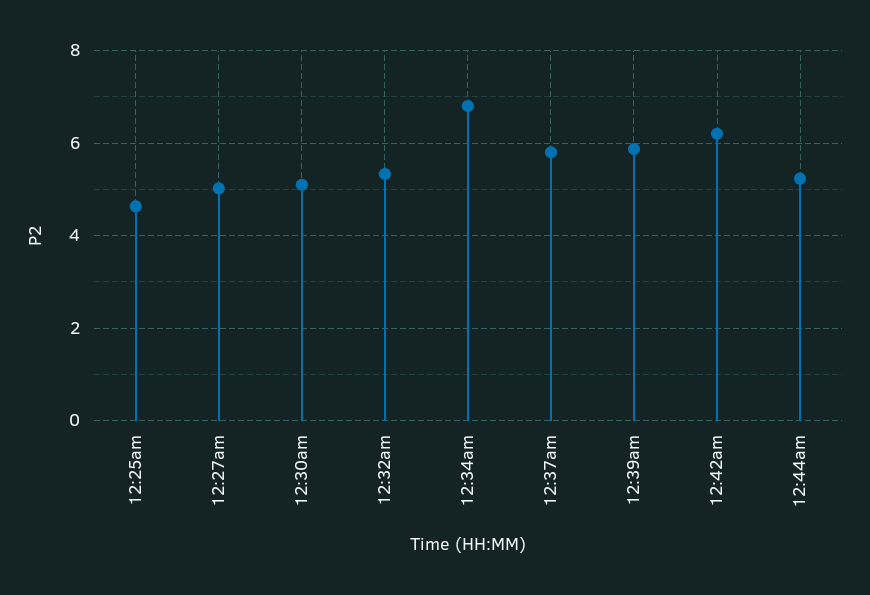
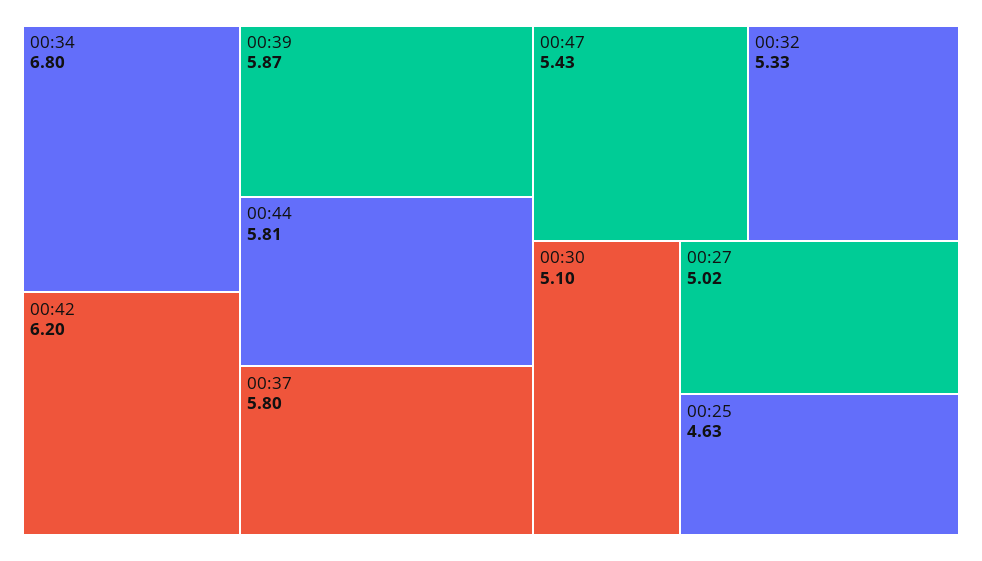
12:44am: 5.2 -> 5.81
00:47: none -> 5.43

